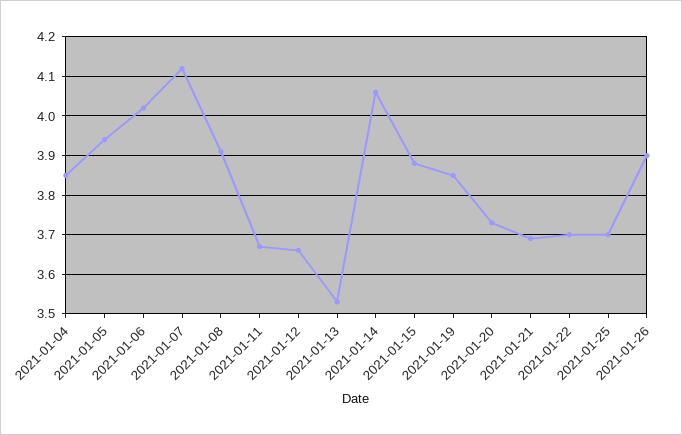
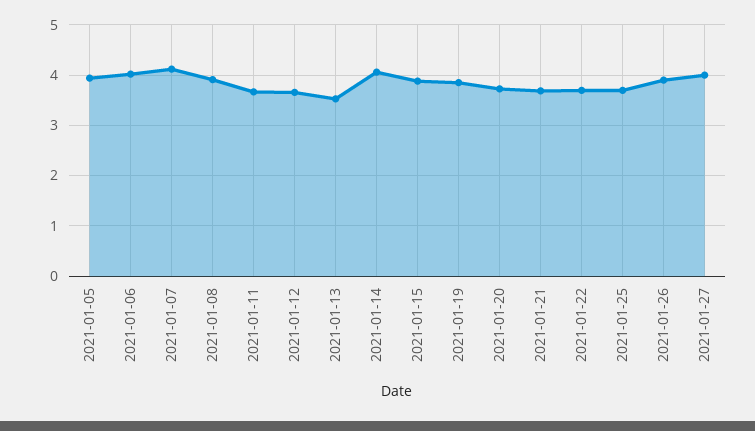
2021-01-04: 3.85 -> none
2021-01-27: none -> 4

